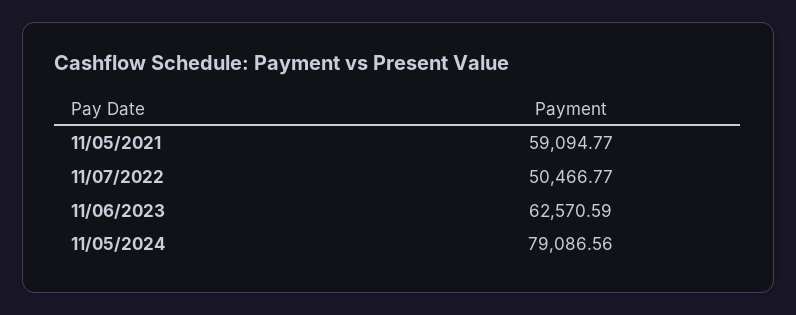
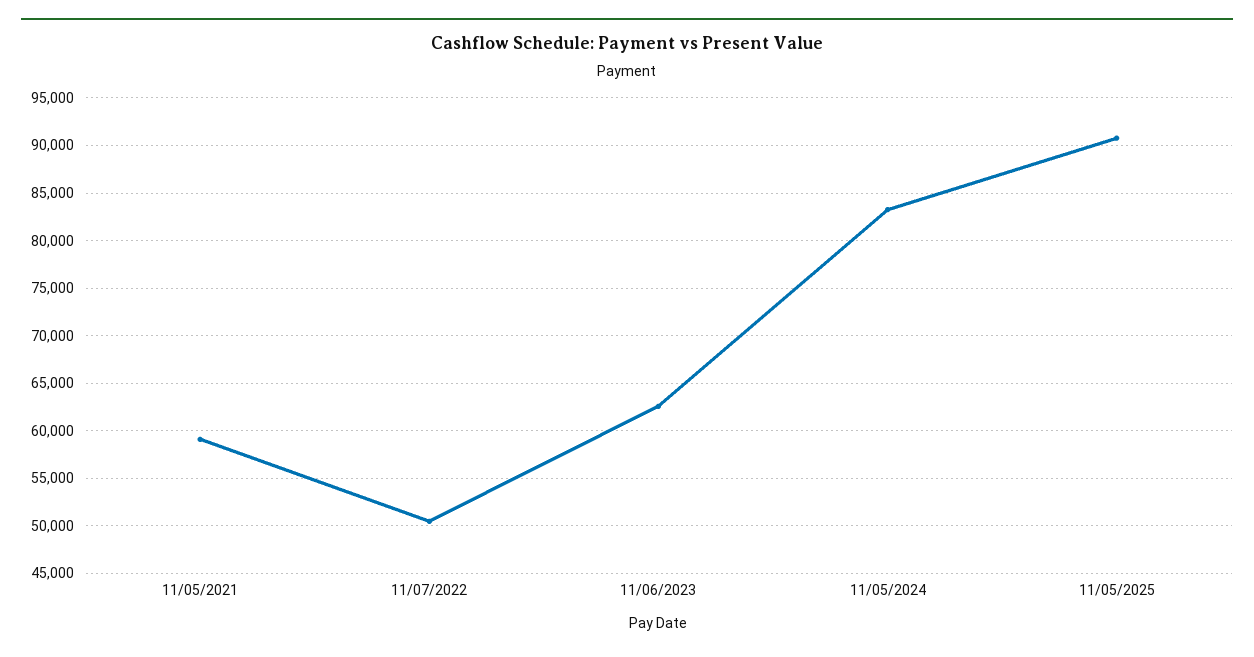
11/05/2024: 79086.56 -> 83000
11/05/2025: none -> 91000

